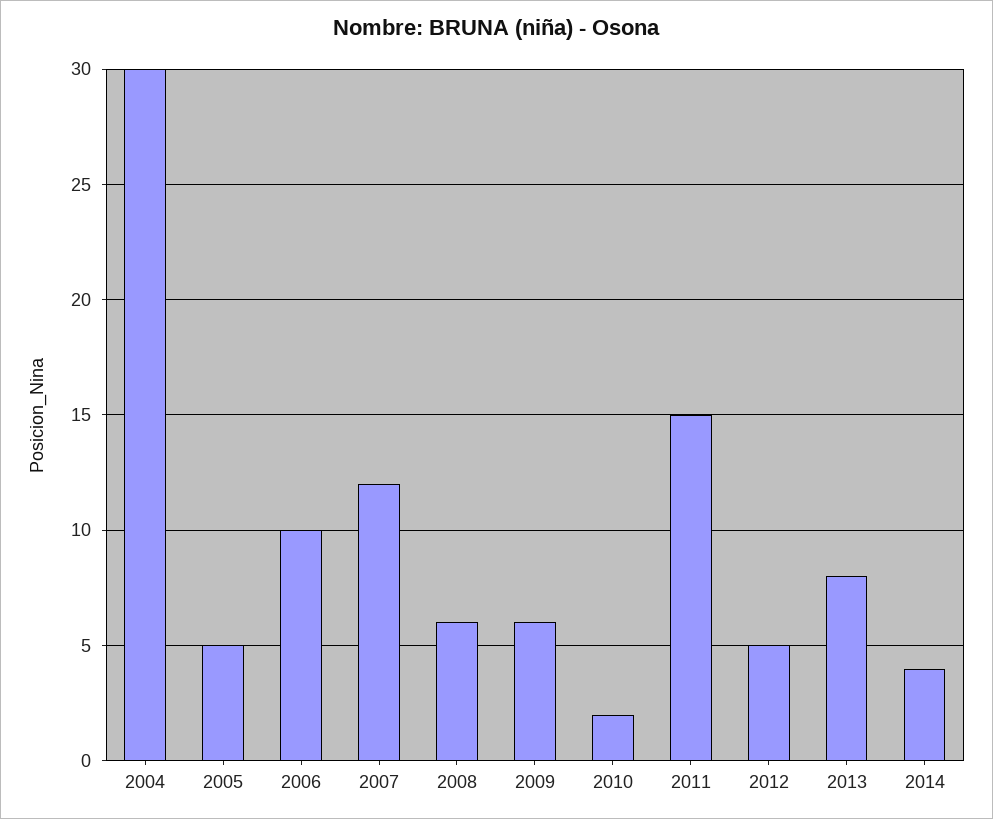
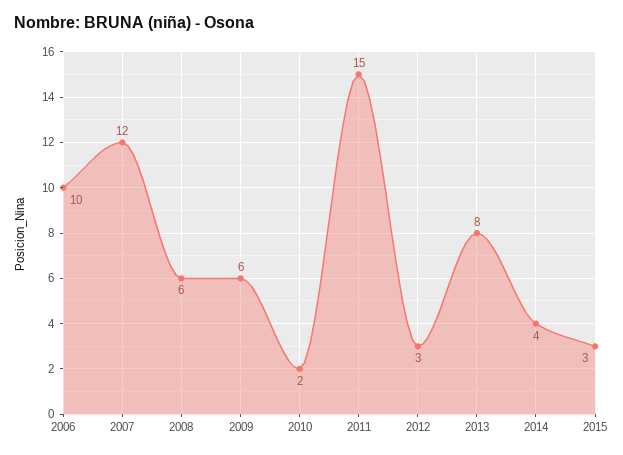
2004: 30 -> none
2005: 5 -> none
2012: 5 -> 3
2015: none -> 3

